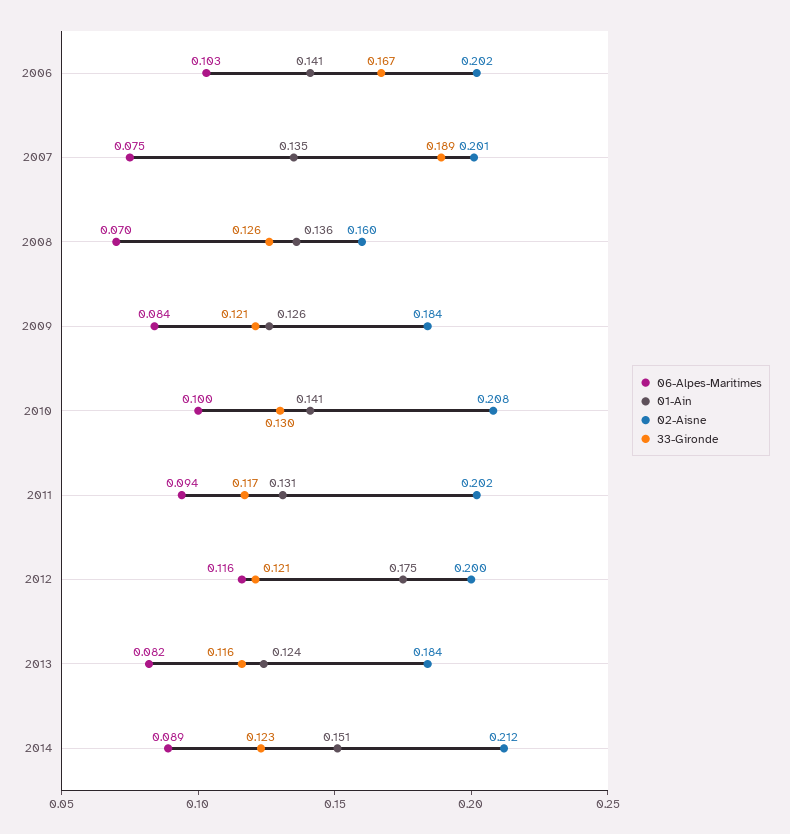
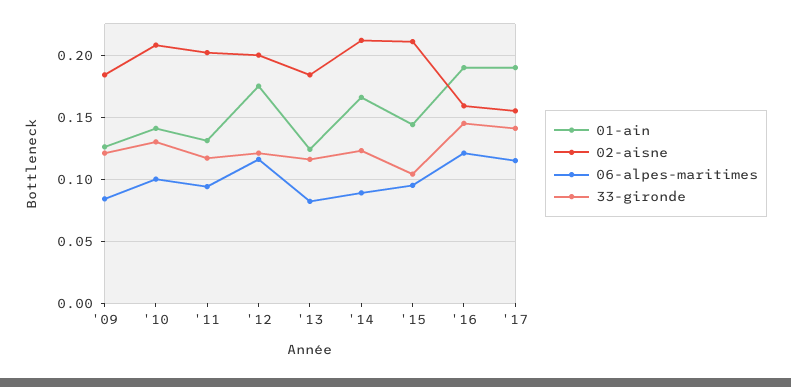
06-Alpes-Maritimes, 2006: 0.103 -> none
01-Ain, 2006: 0.141 -> none
02-Aisne, 2006: 0.202 -> none
33-Gironde, 2006: 0.167 -> none
06-Alpes-Maritimes, 2007: 0.075 -> none
01-Ain, 2007: 0.135 -> none
02-Aisne, 2007: 0.201 -> none
33-Gironde, 2007: 0.189 -> none
06-Alpes-Maritimes, 2008: 0.07 -> none
01-Ain, 2008: 0.136 -> none
02-Aisne, 2008: 0.16 -> none
33-Gironde, 2008: 0.126 -> none
01-Ain, 2014: 0.151 -> 0.165
01-Ain, '15: none -> 0.145
02-Aisne, '15: none -> 0.21
06-Alpes-Maritimes, '15: none -> 0.095
33-Gironde, '15: none -> 0.105
01-Ain, '16: none -> 0.19
02-Aisne, '16: none -> 0.16
06-Alpes-Maritimes, '16: none -> 0.12
33-Gironde, '16: none -> 0.145
01-Ain, '17: none -> 0.19
02-Aisne, '17: none -> 0.155
06-Alpes-Maritimes, '17: none -> 0.115
33-Gironde, '17: none -> 0.14

